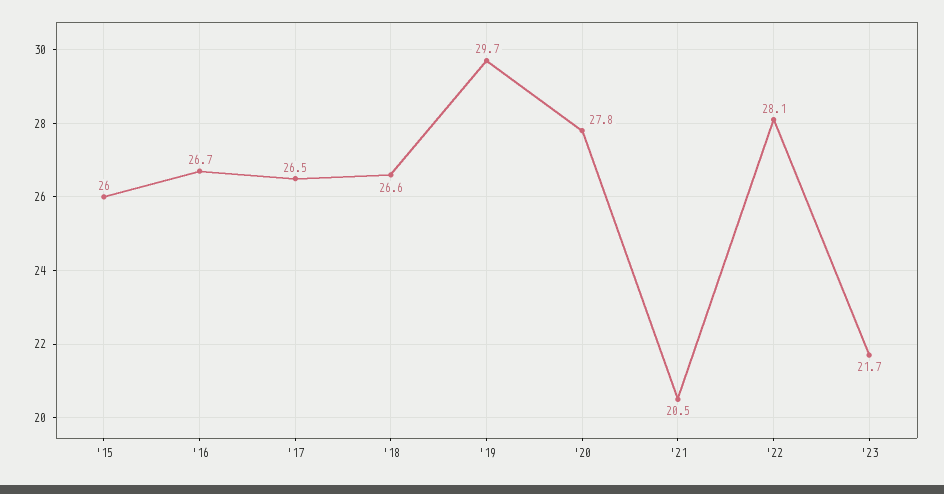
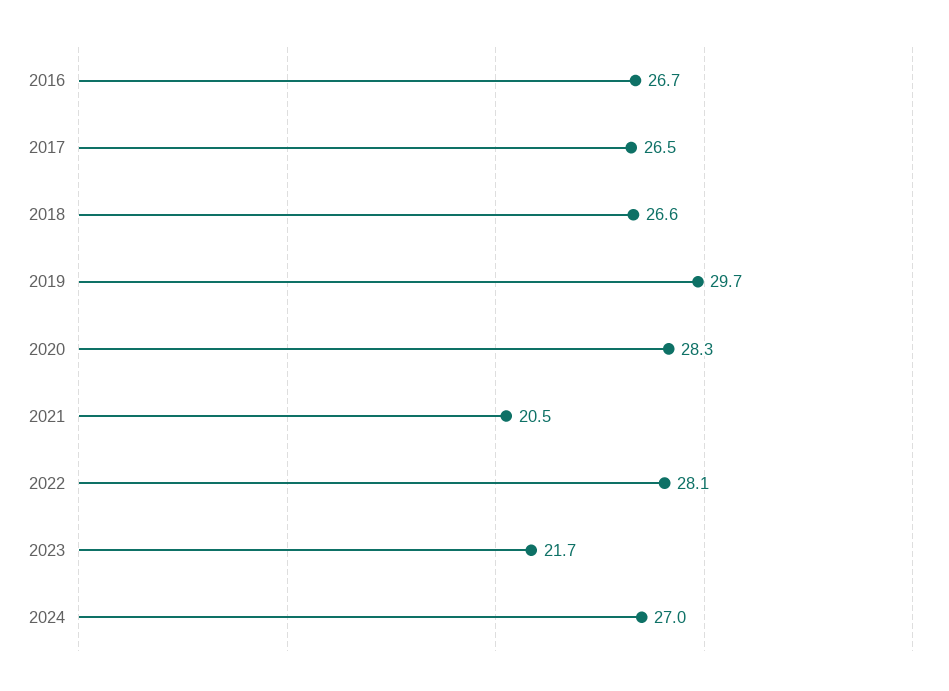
'15: 26 -> none
'20: 27.8 -> 28.3
2024: none -> 27

